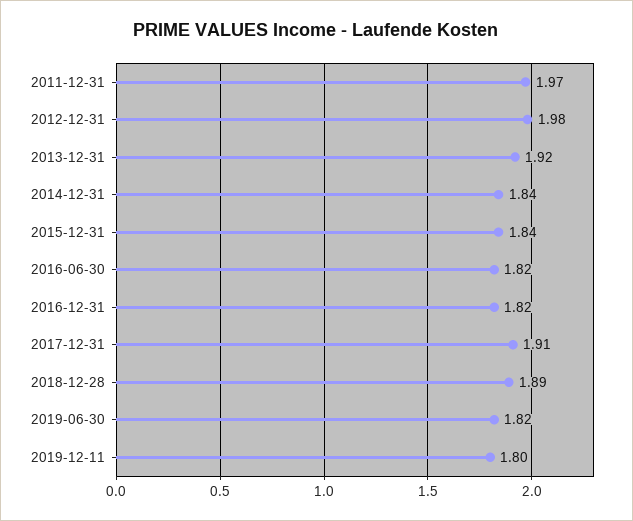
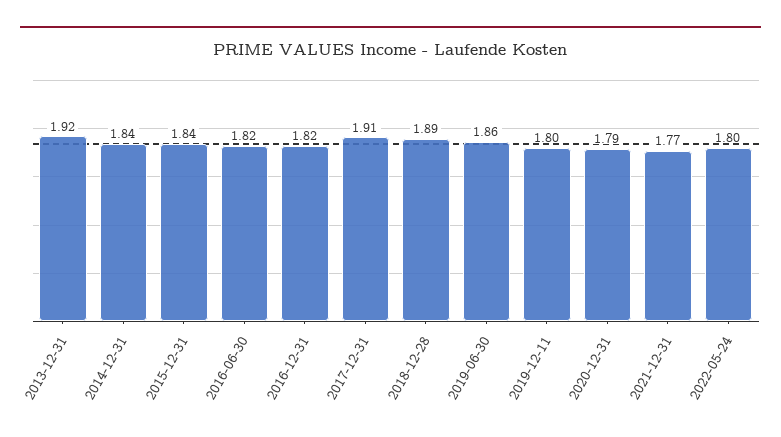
2011-12-31: 1.97 -> none
2012-12-31: 1.98 -> none
2019-06-30: 1.82 -> 1.86
2020-12-31: none -> 1.79
2021-12-31: none -> 1.77
2022-05-24: none -> 1.8

